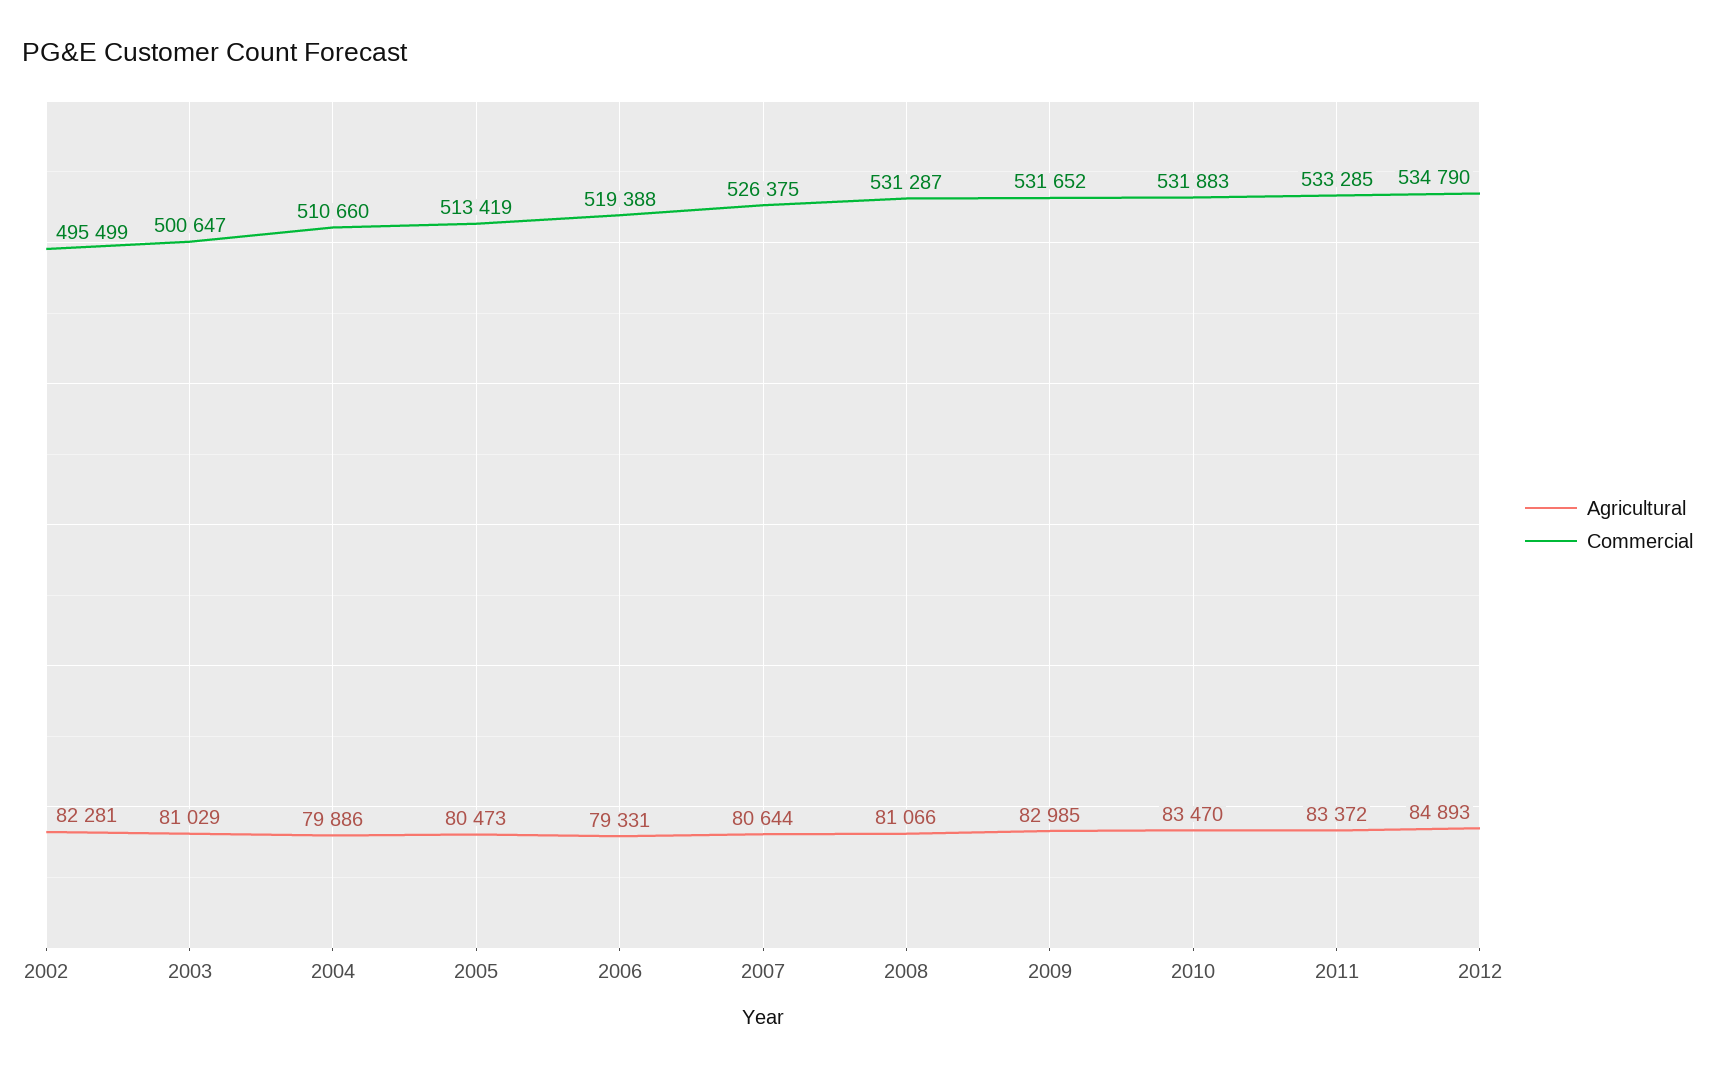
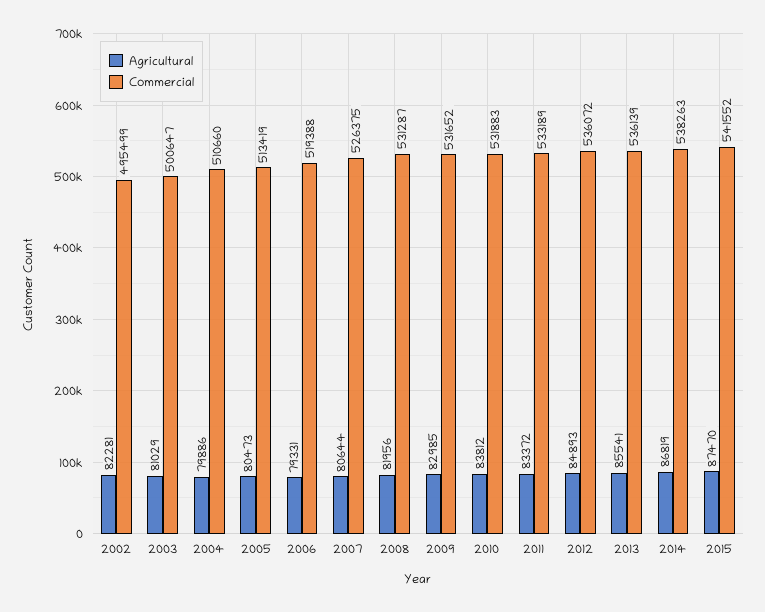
Agricultural, 2008: 81066 -> 81956
Agricultural, 2010: 83470 -> 83812
Commercial, 2011: 533285 -> 533189
Commercial, 2012: 534790 -> 536072
Agricultural, 2013: none -> 85541
Commercial, 2013: none -> 536139
Agricultural, 2014: none -> 86819
Commercial, 2014: none -> 538263
Agricultural, 2015: none -> 87470
Commercial, 2015: none -> 541552

